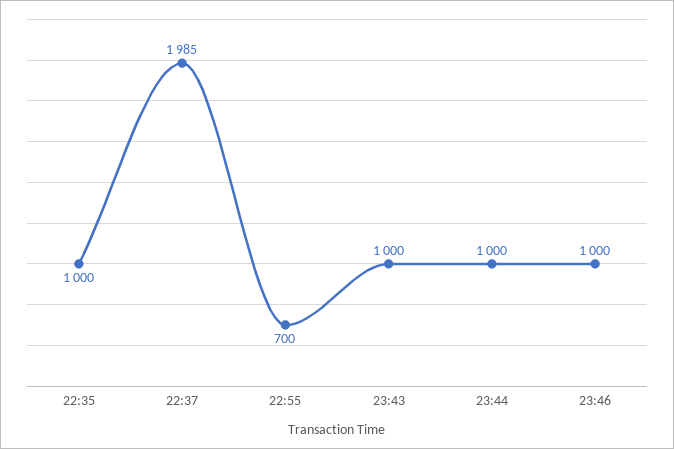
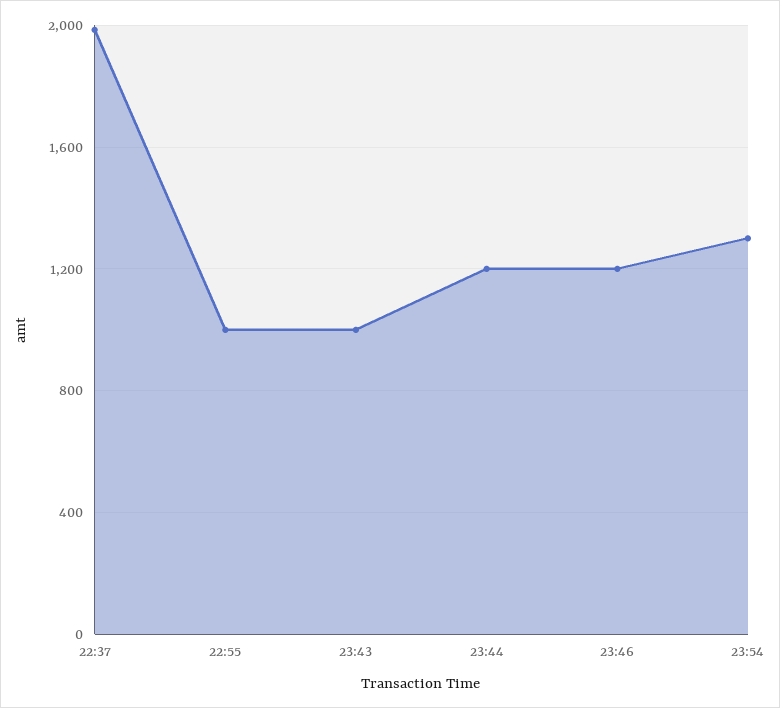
22:35: 1000 -> none
22:55: 700 -> 1000
23:44: 1000 -> 1200
23:46: 1000 -> 1200
23:54: none -> 1300

